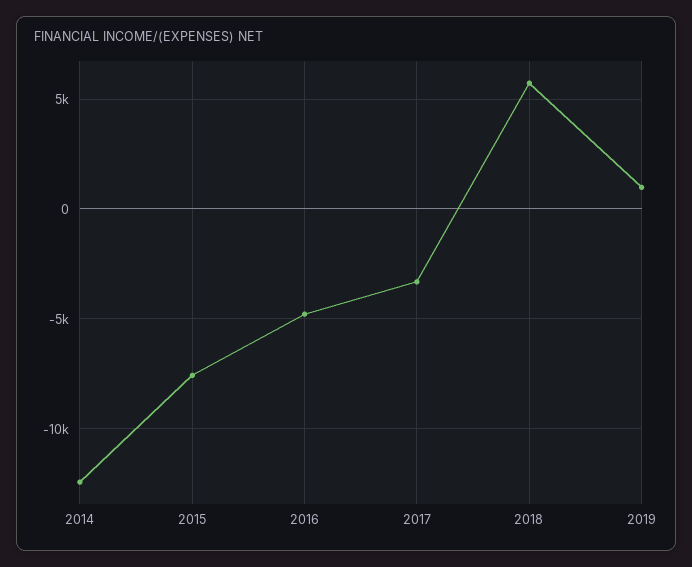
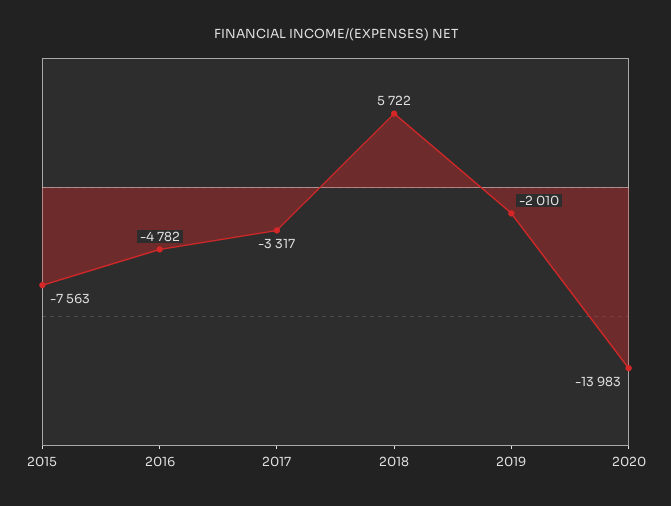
2014: -12500 -> none
2019: 1000 -> -2010
2020: none -> -13983

